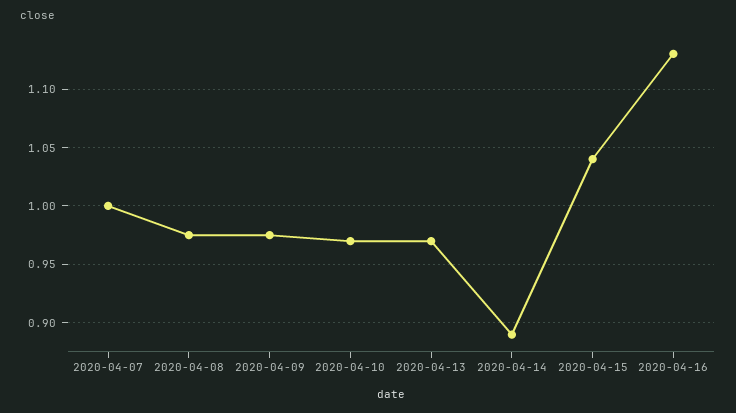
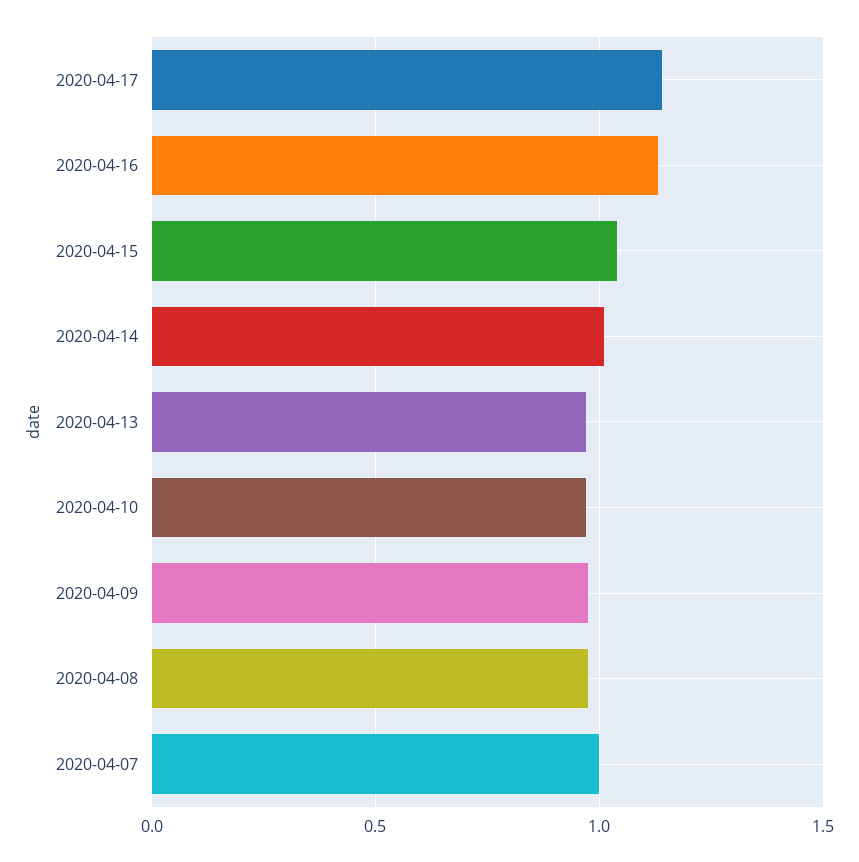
2020-04-14: 0.89 -> 1
2020-04-17: none -> 1.15

